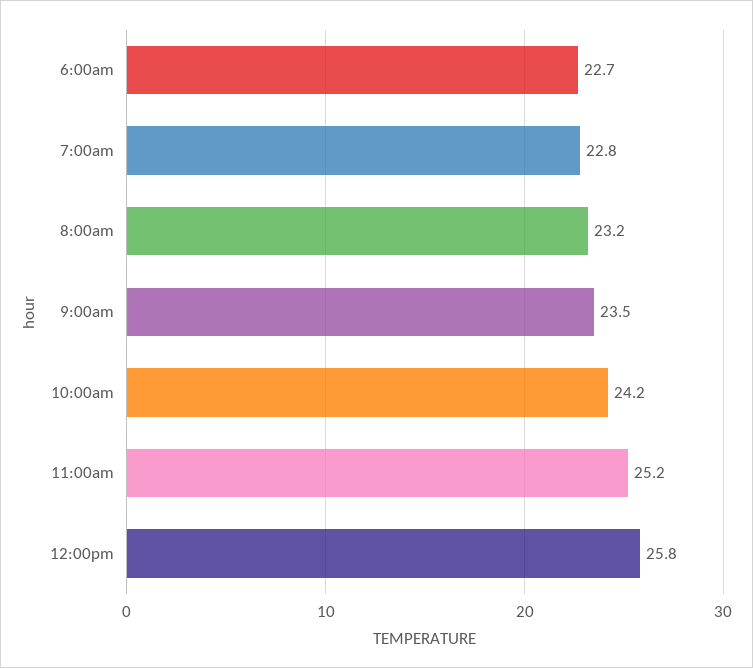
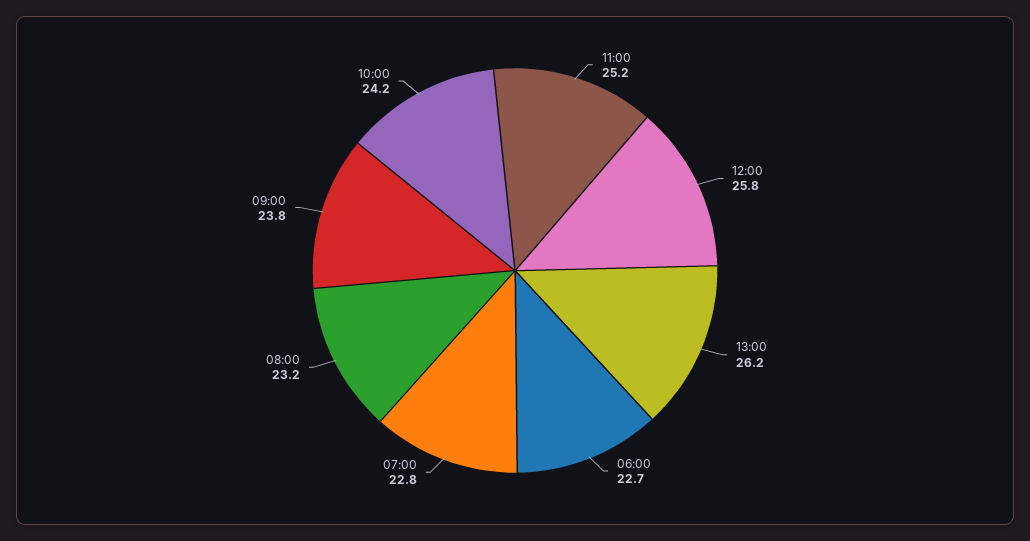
9:00am: 23.5 -> 23.8
13:00: none -> 26.2

